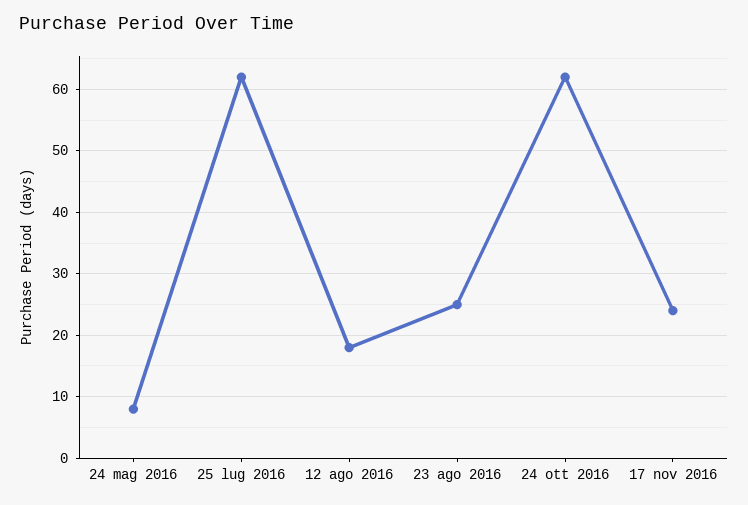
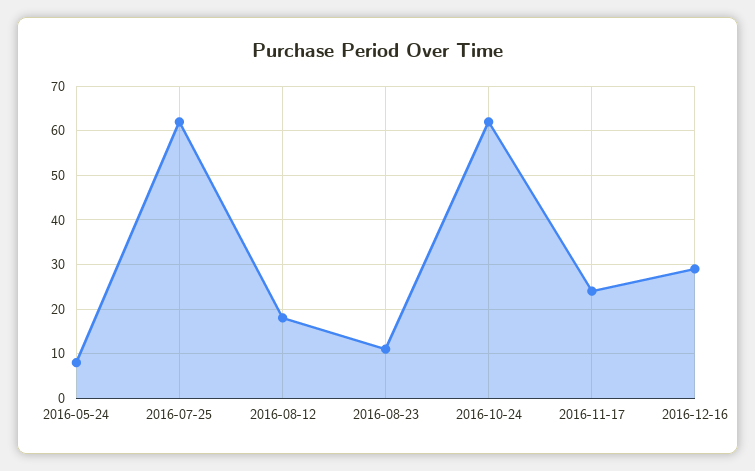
23 ago 2016: 25 -> 10
2016-12-16: none -> 30

